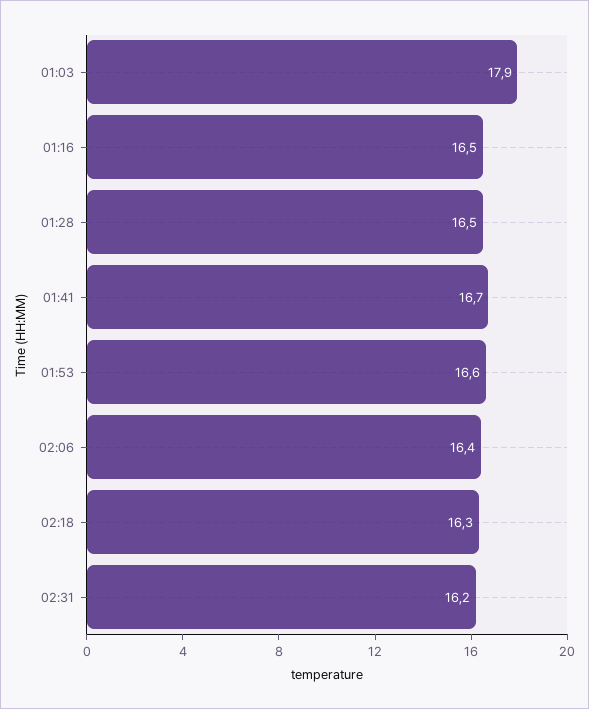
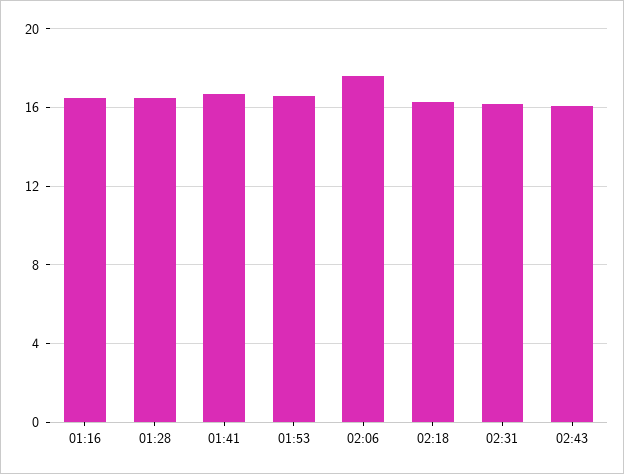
01:03: 17.9 -> none
02:06: 16.4 -> 17.5
02:43: none -> 16

